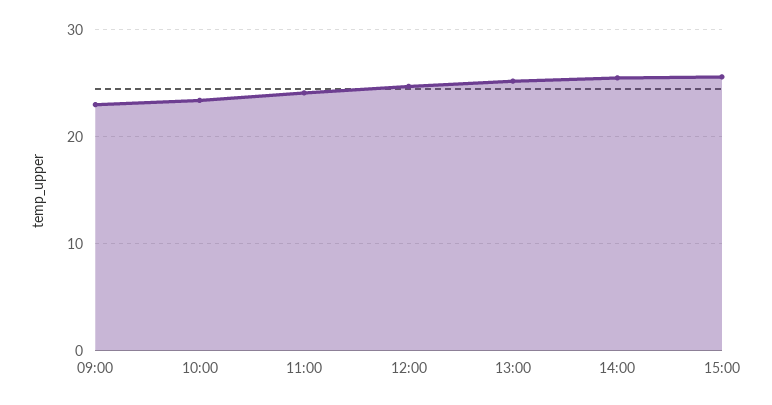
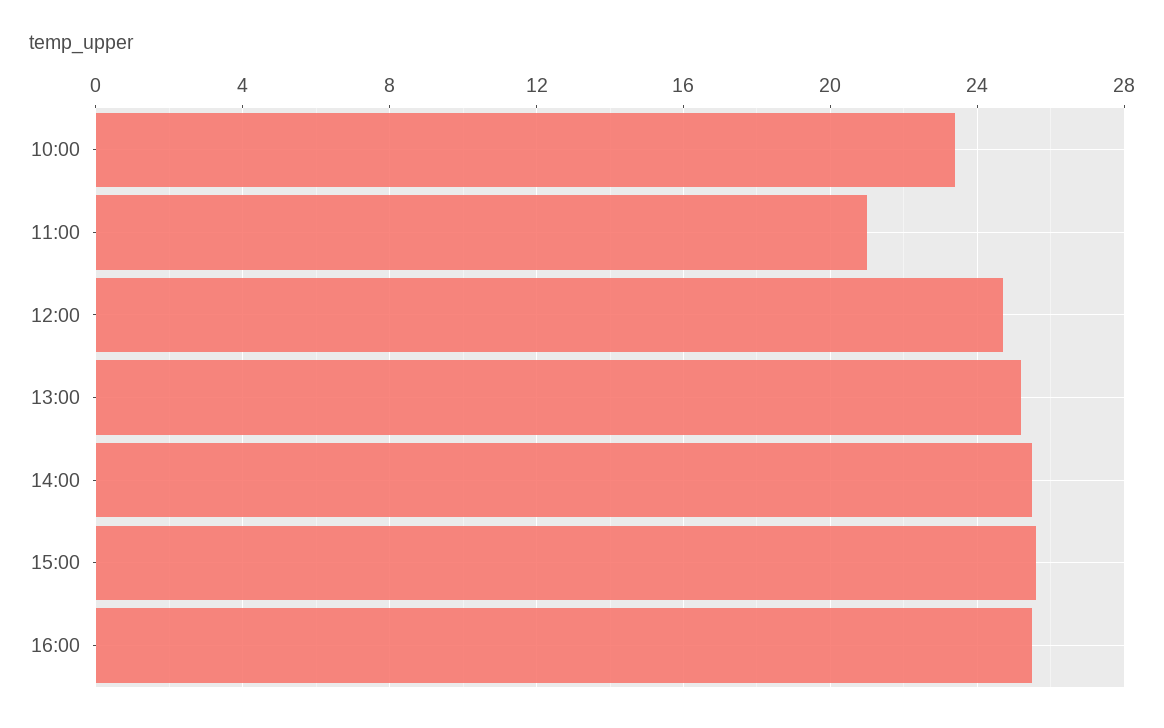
09:00: 23 -> none
11:00: 24 -> 21
16:00: none -> 25.5

